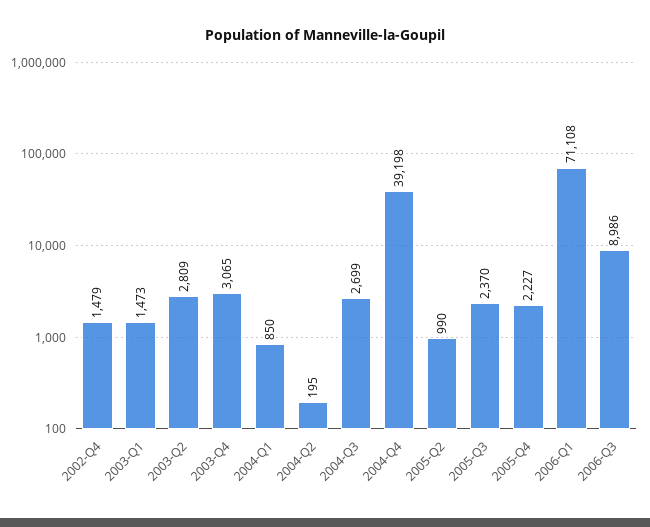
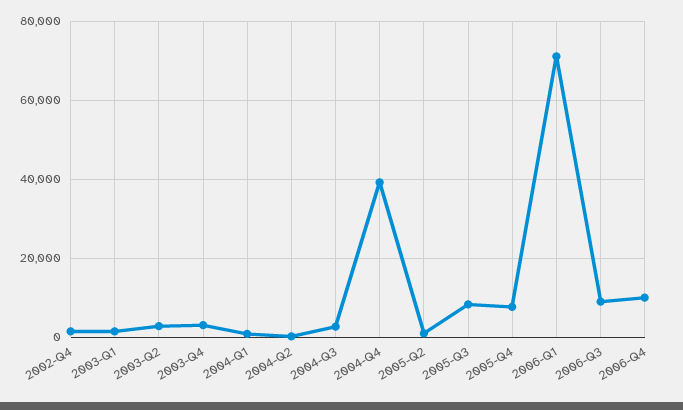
2005-Q3: 2370 -> 8000
2005-Q4: 2227 -> 8000
2006-Q4: none -> 10000

